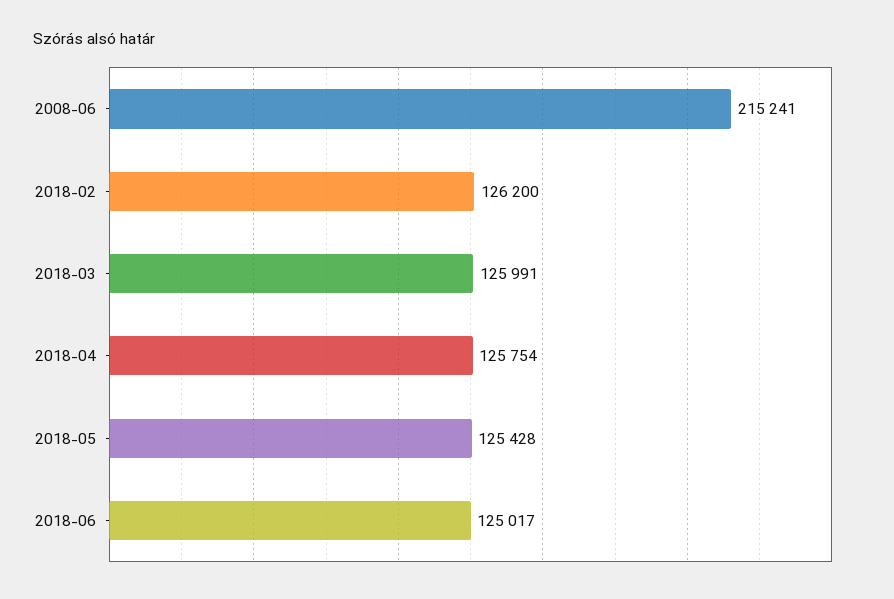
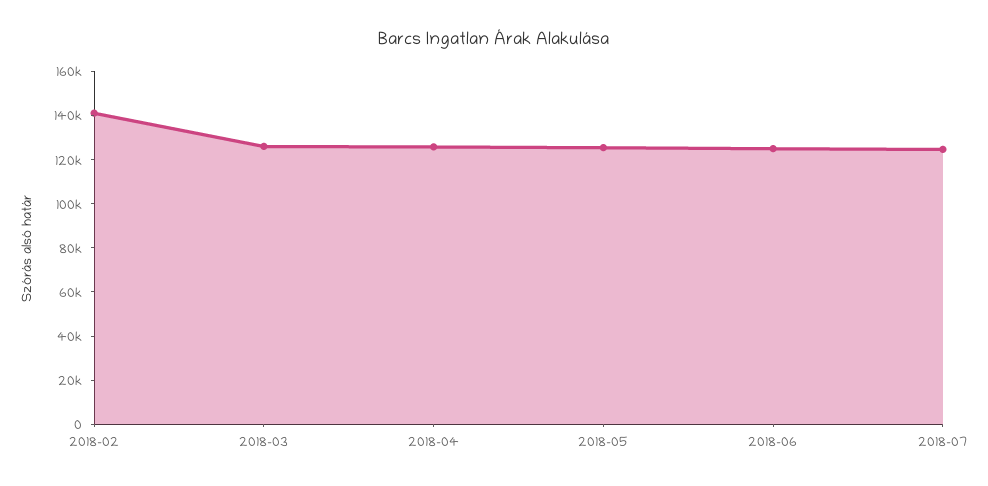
2008-06: 215241 -> none
2018-02: 126200 -> 140000
2018-07: none -> 125000

